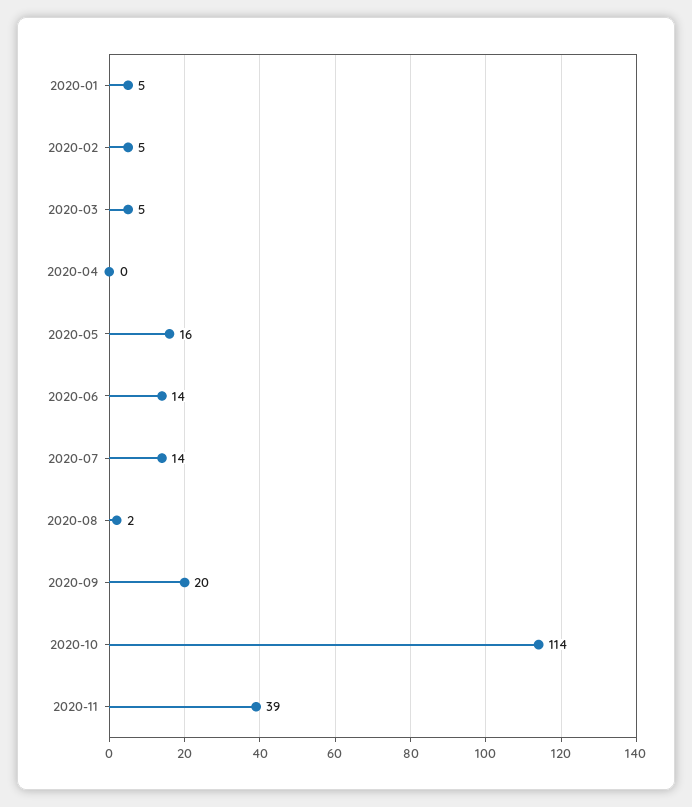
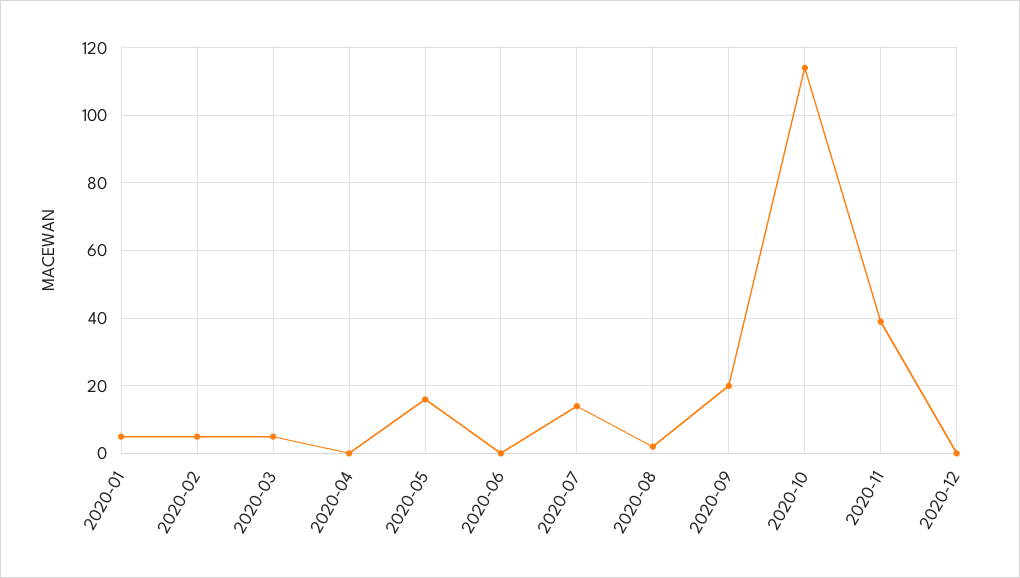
2020-06: 14 -> 0
2020-12: none -> 0

